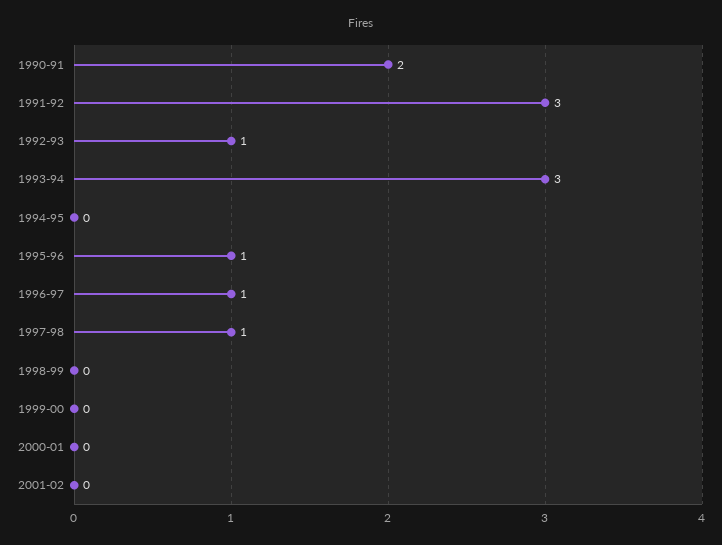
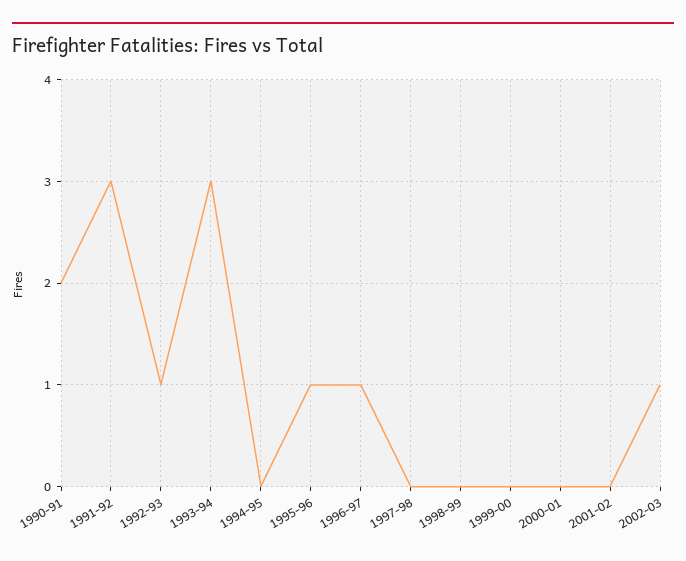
1997-98: 1 -> 0
2002-03: none -> 1

